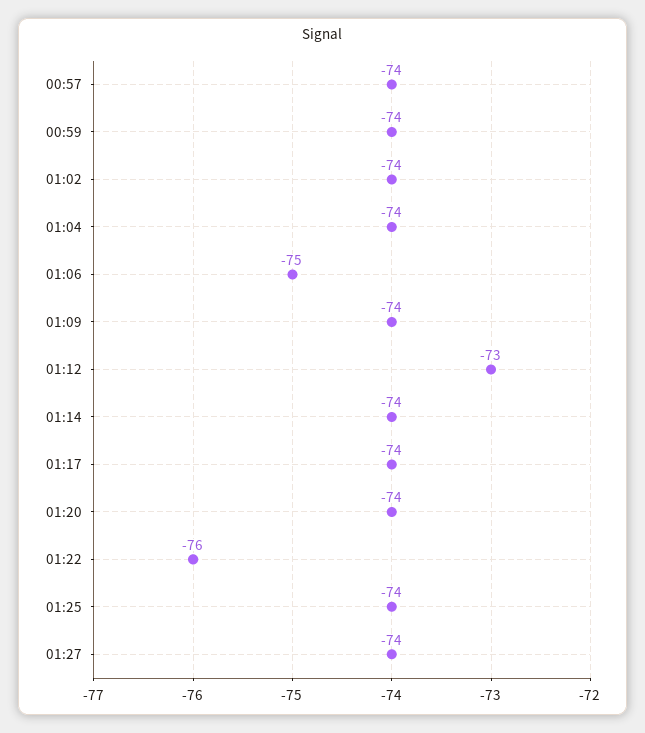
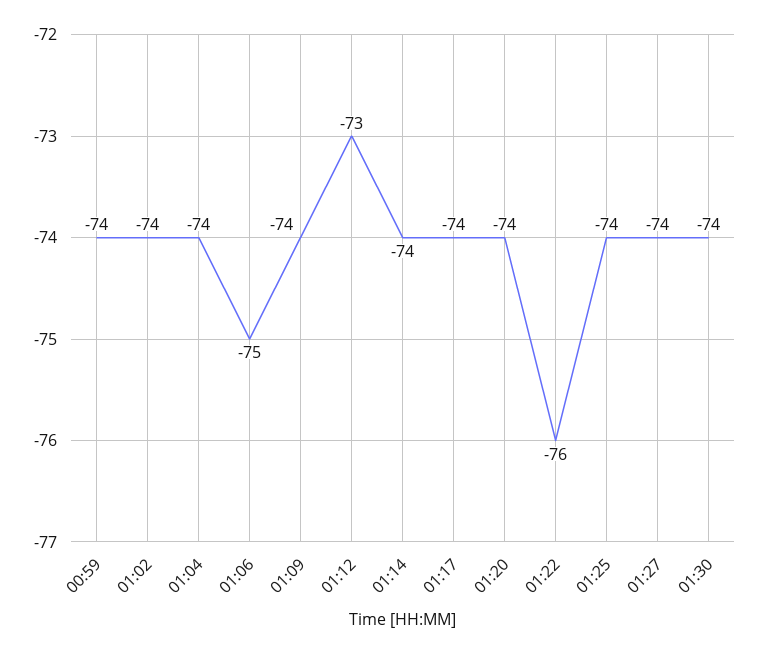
00:57: -74 -> none
01:30: none -> -74

